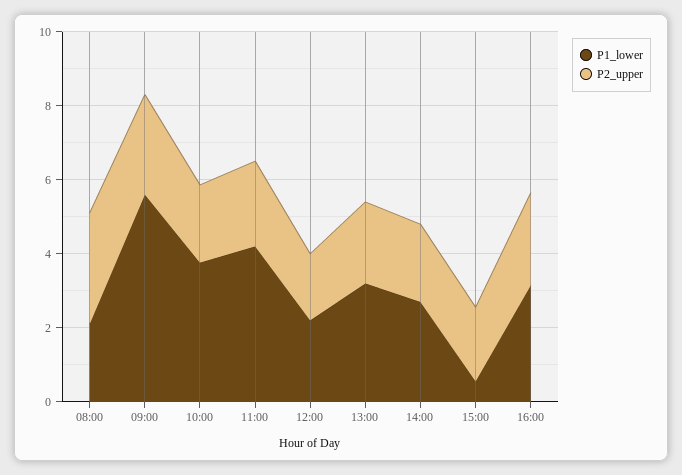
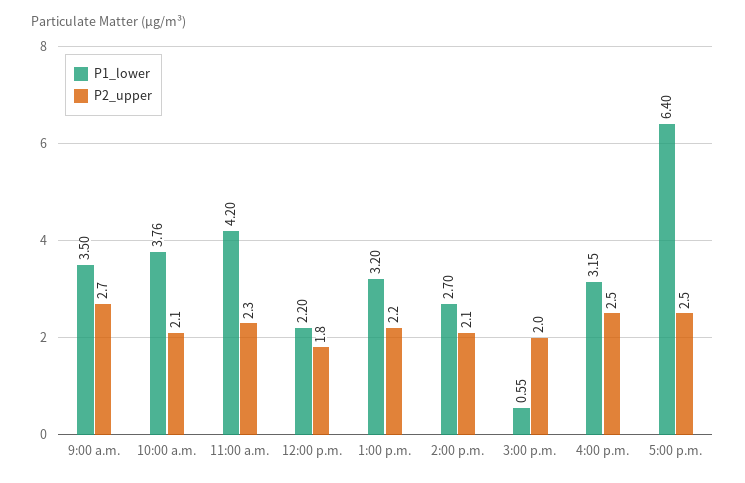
P1_lower, 08:00: 2 -> none
P2_upper, 08:00: 3 -> none
P1_lower, 09:00: 5.5 -> 3.5
P1_lower, 5:00 p.m.: none -> 6.4
P2_upper, 5:00 p.m.: none -> 2.5

